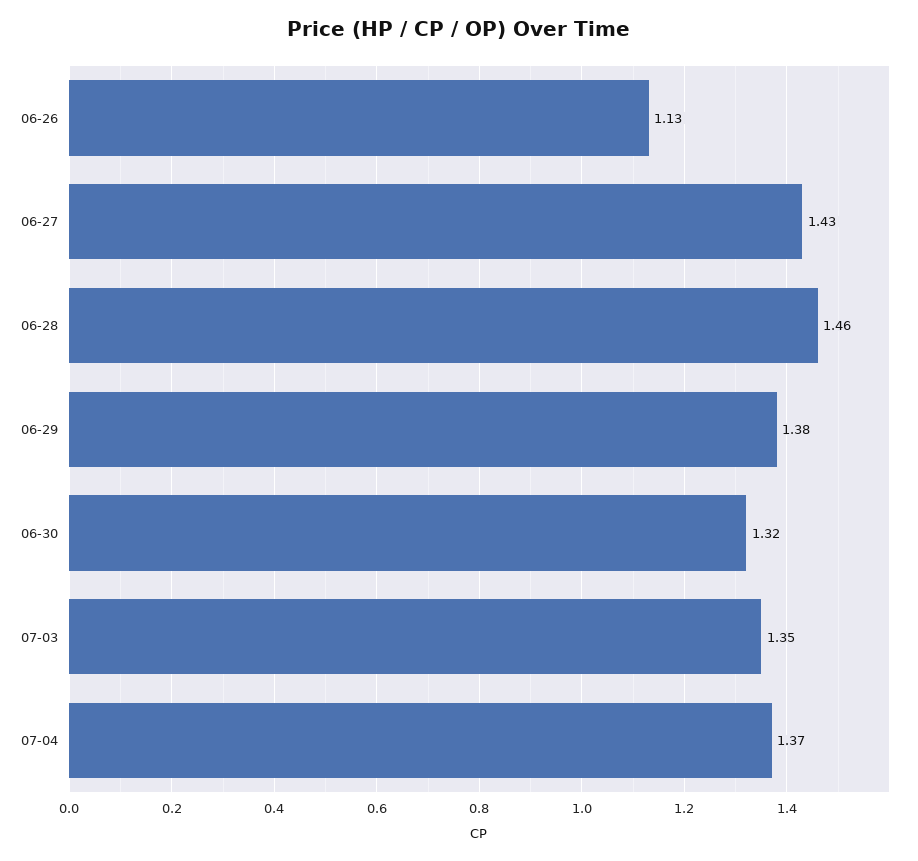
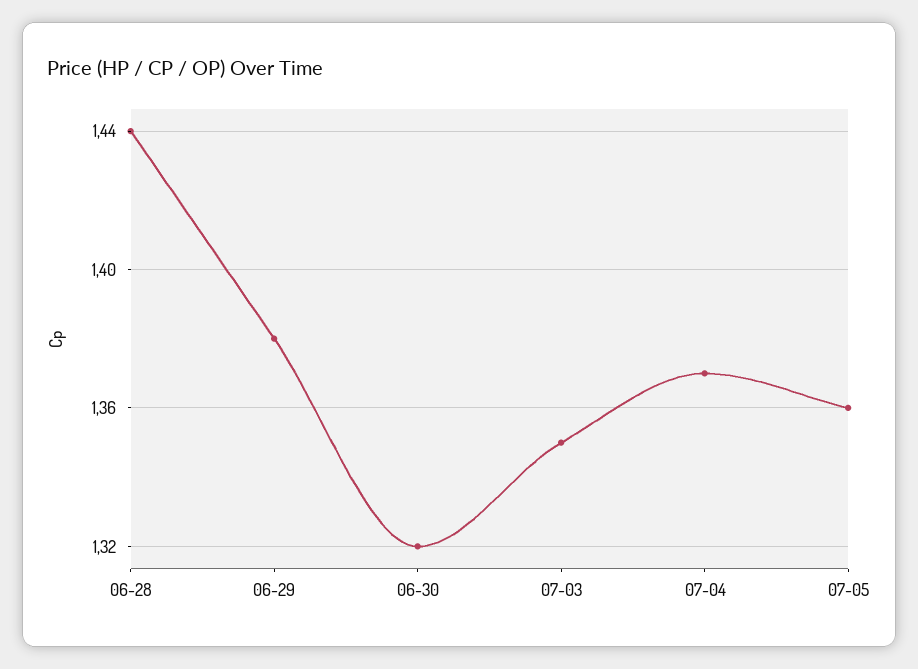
06-26: 1.13 -> none
06-27: 1.43 -> none
06-28: 1.46 -> 1.44
07-05: none -> 1.36

